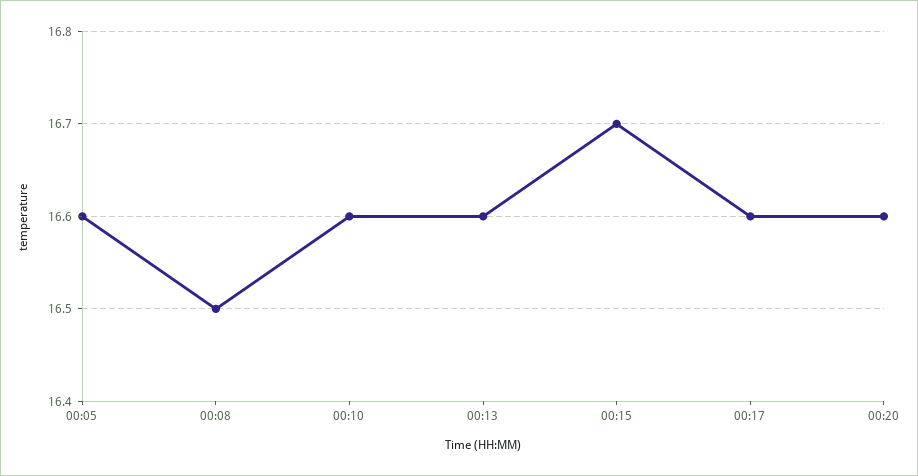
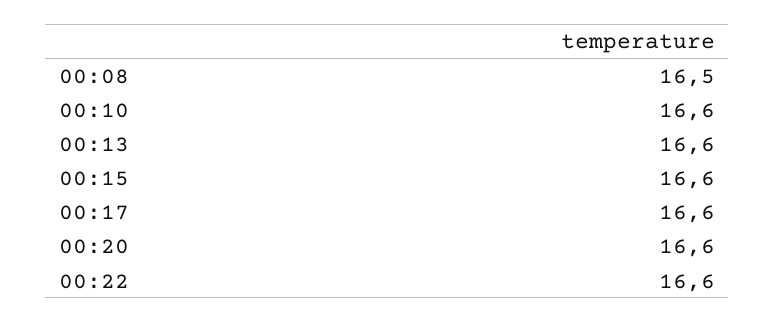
00:05: 16.6 -> none
00:15: 16.7 -> 16.6
00:22: none -> 16.6

